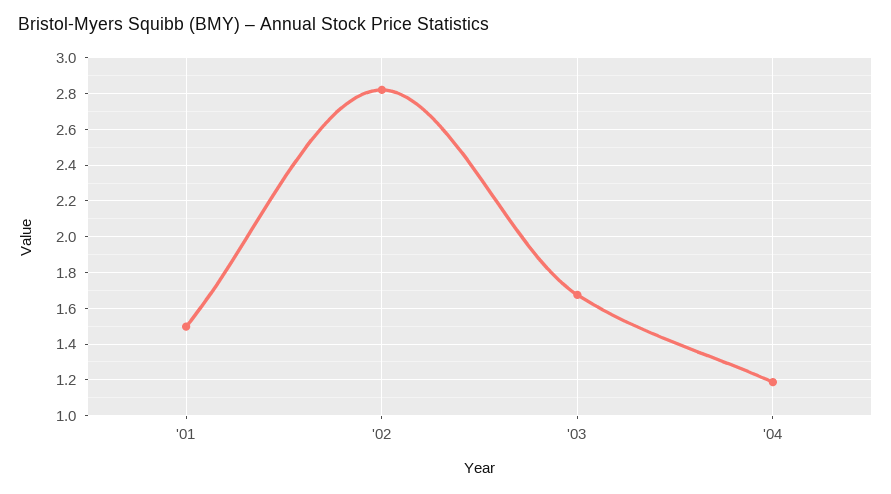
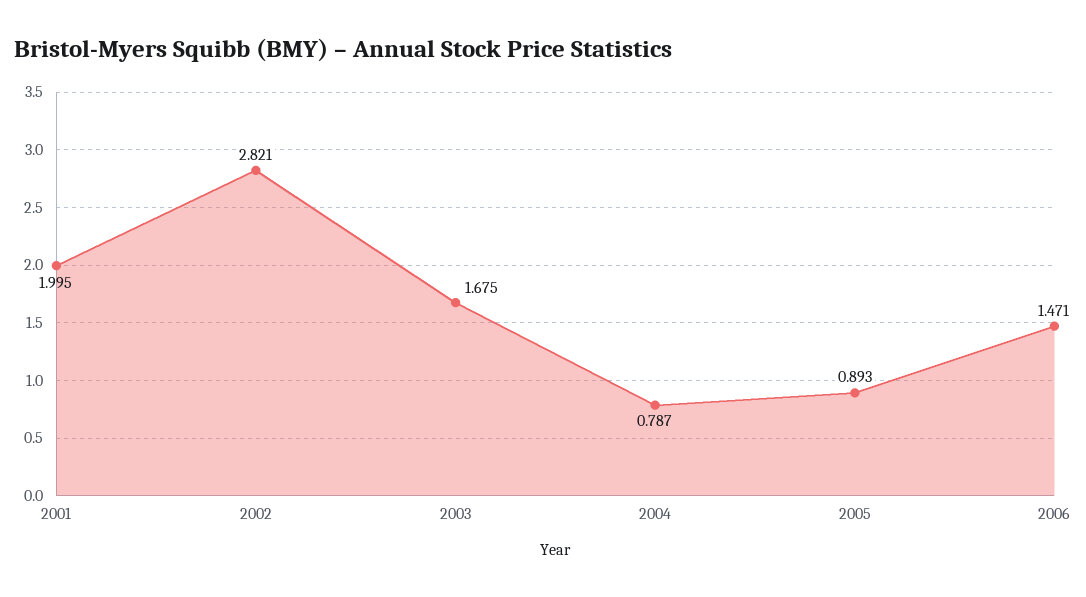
'01: 1.5 -> 1.995
'04: 1.2 -> 0.787
2005: none -> 0.893
2006: none -> 1.471

